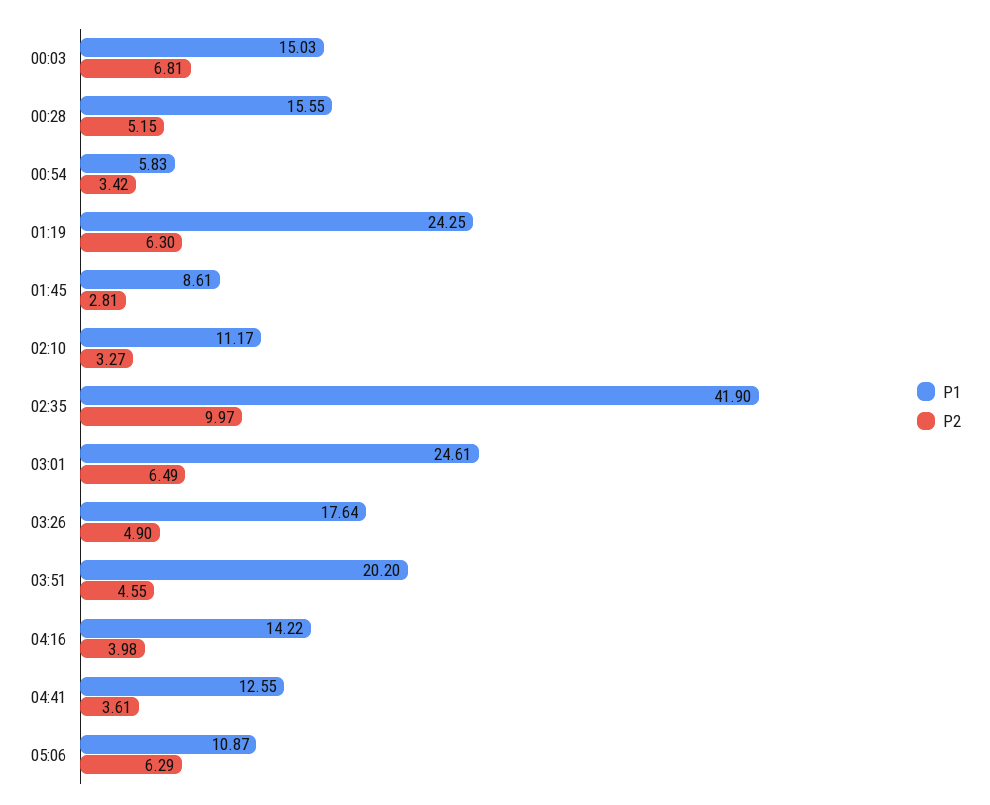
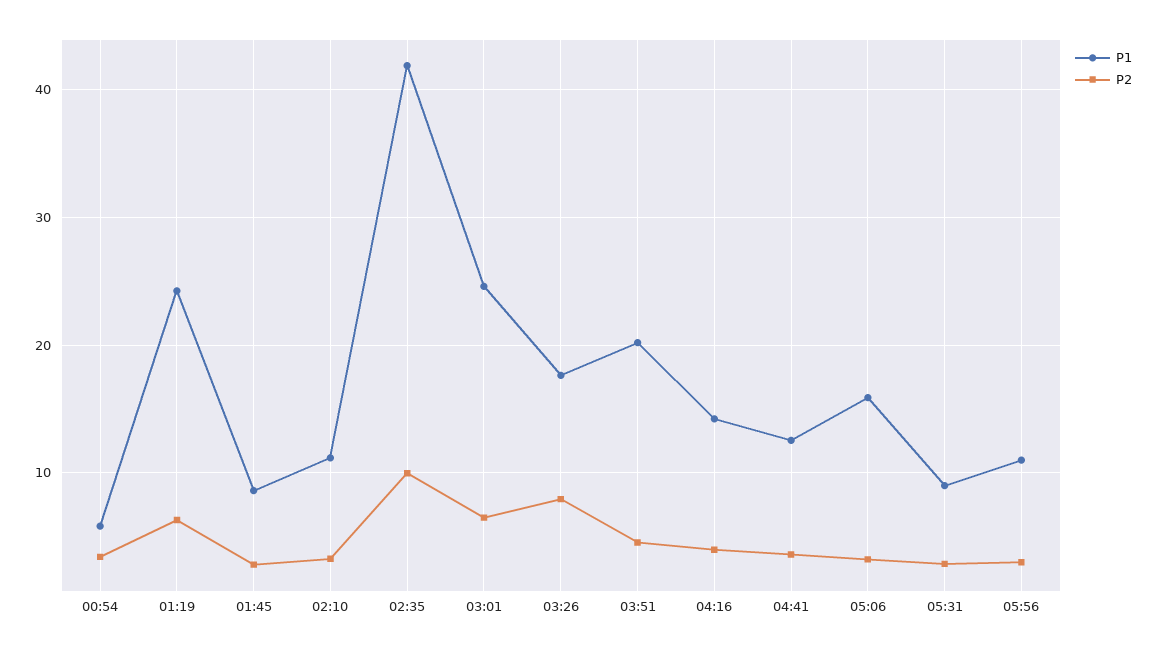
P1, 00:03: 15.03 -> none
P2, 00:03: 6.81 -> none
P1, 00:28: 15.55 -> none
P2, 00:28: 5.15 -> none
P2, 03:26: 4.9 -> 8
P1, 05:06: 10.87 -> 16
P2, 05:06: 6.29 -> 3
P1, 05:31: none -> 9
P2, 05:31: none -> 3
P1, 05:56: none -> 11
P2, 05:56: none -> 3

